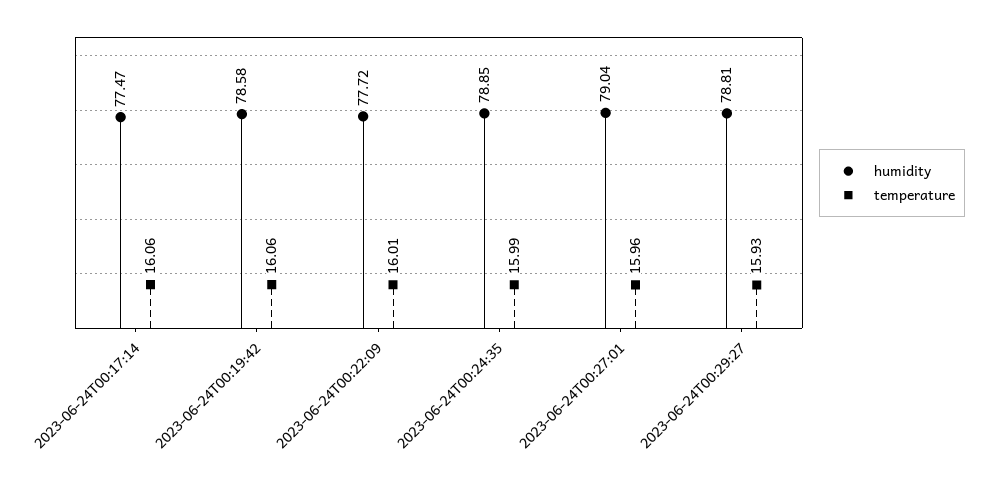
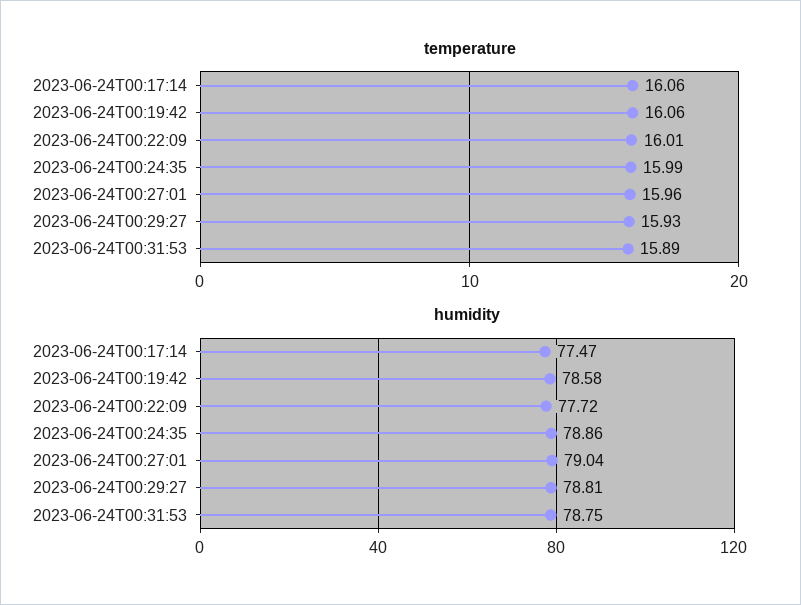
humidity, 2023-06-24T00:24:35: 78.85 -> 78.86
temperature, 2023-06-24T00:31:53: none -> 15.89
humidity, 2023-06-24T00:31:53: none -> 78.75

